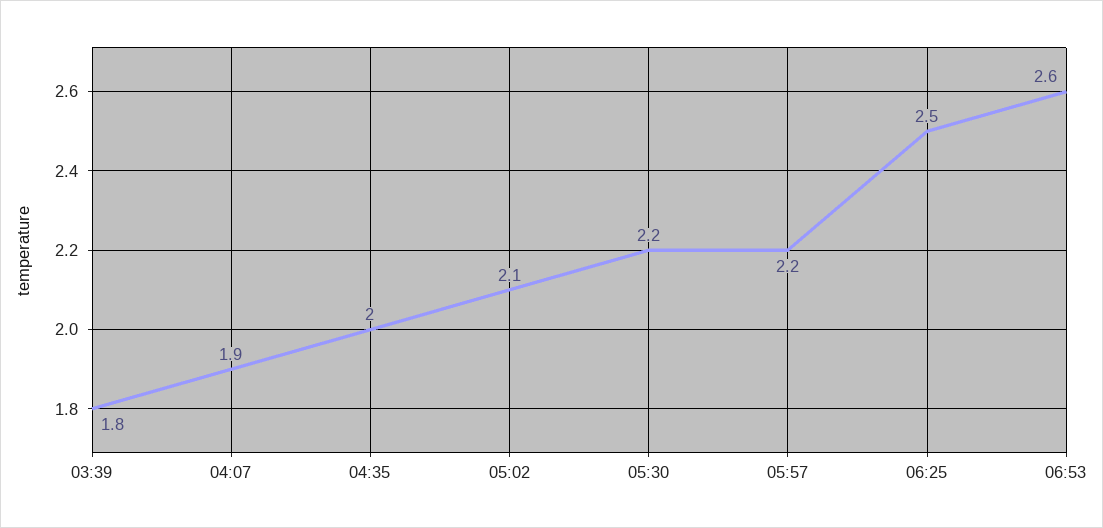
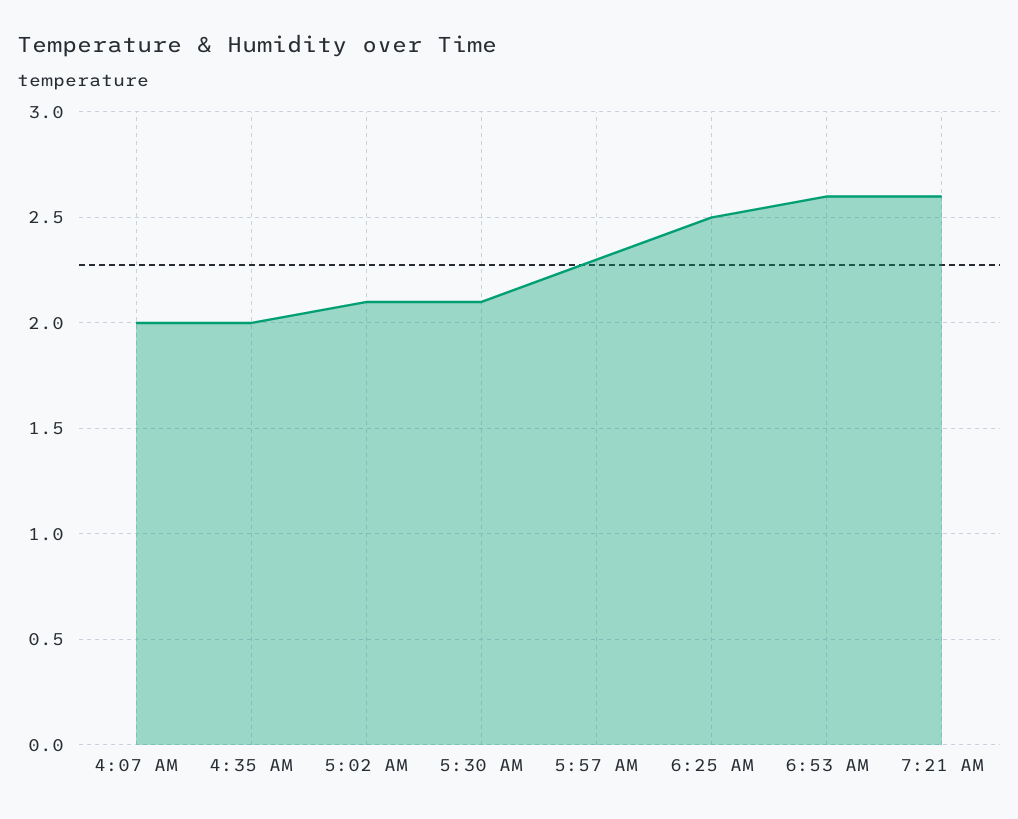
03:39: 1.8 -> none
04:07: 1.9 -> 2
05:30: 2.2 -> 2.1
05:57: 2.2 -> 2.3
7:21 AM: none -> 2.6

